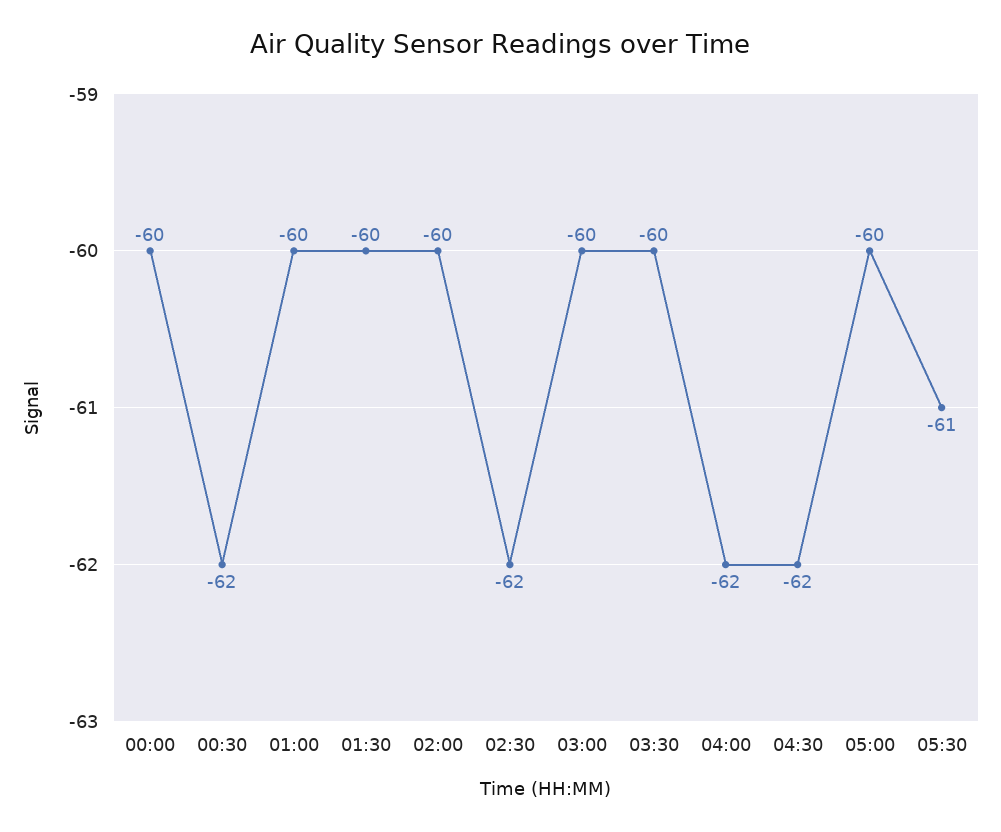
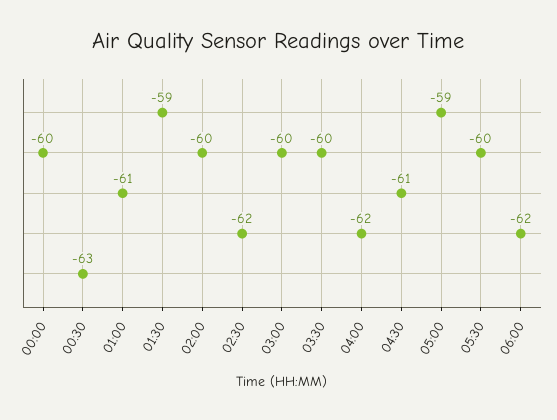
00:30: -62 -> -63
01:00: -60 -> -61
01:30: -60 -> -59
04:30: -62 -> -61
05:00: -60 -> -59
05:30: -61 -> -60
06:00: none -> -62

